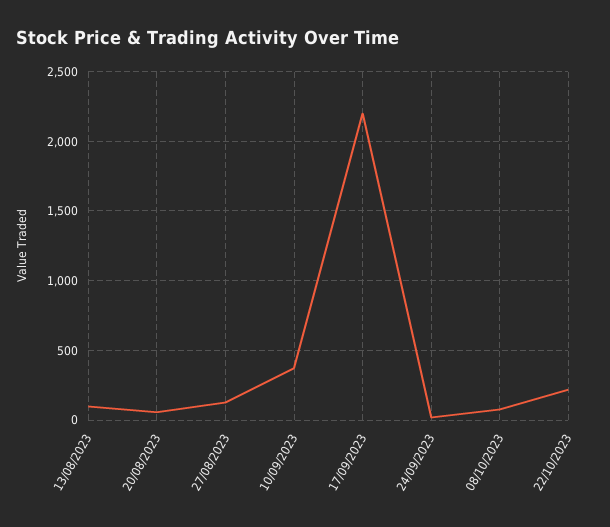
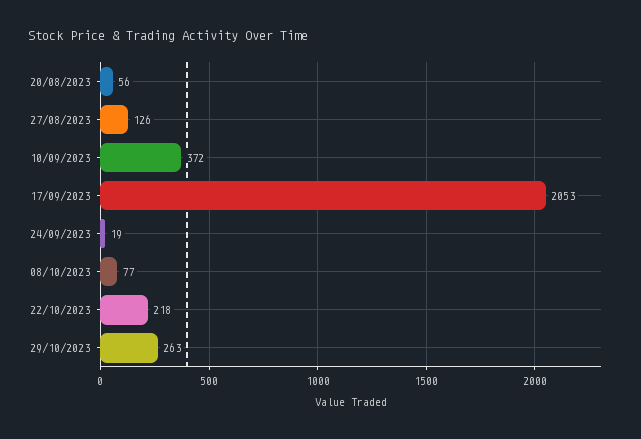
13/08/2023: 100 -> none
17/09/2023: 2200 -> 2053
29/10/2023: none -> 263

